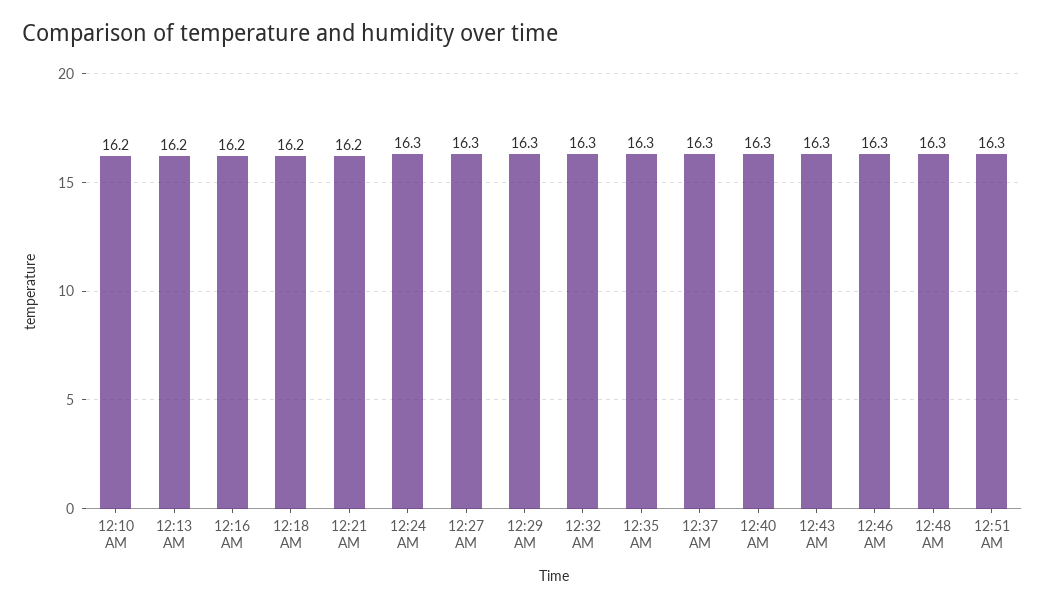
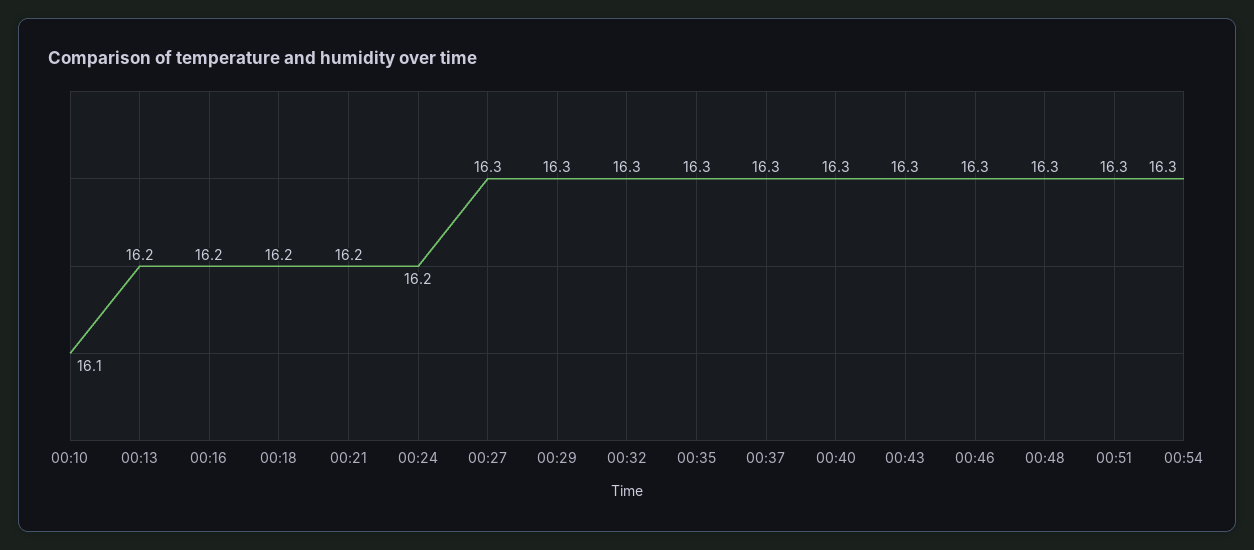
12:10 AM: 16.2 -> 16.1
12:24 AM: 16.3 -> 16.2
00:54: none -> 16.3

